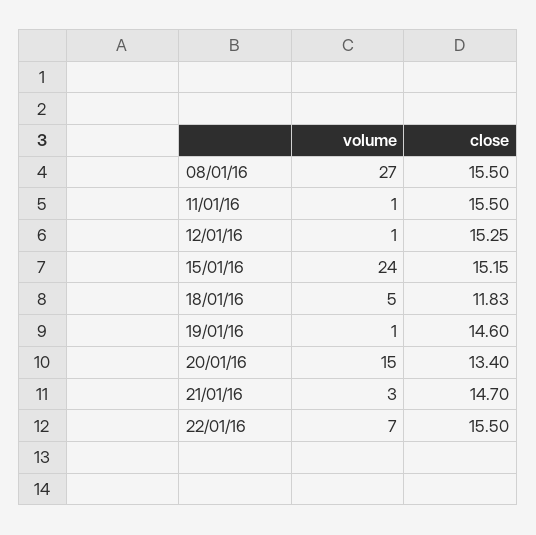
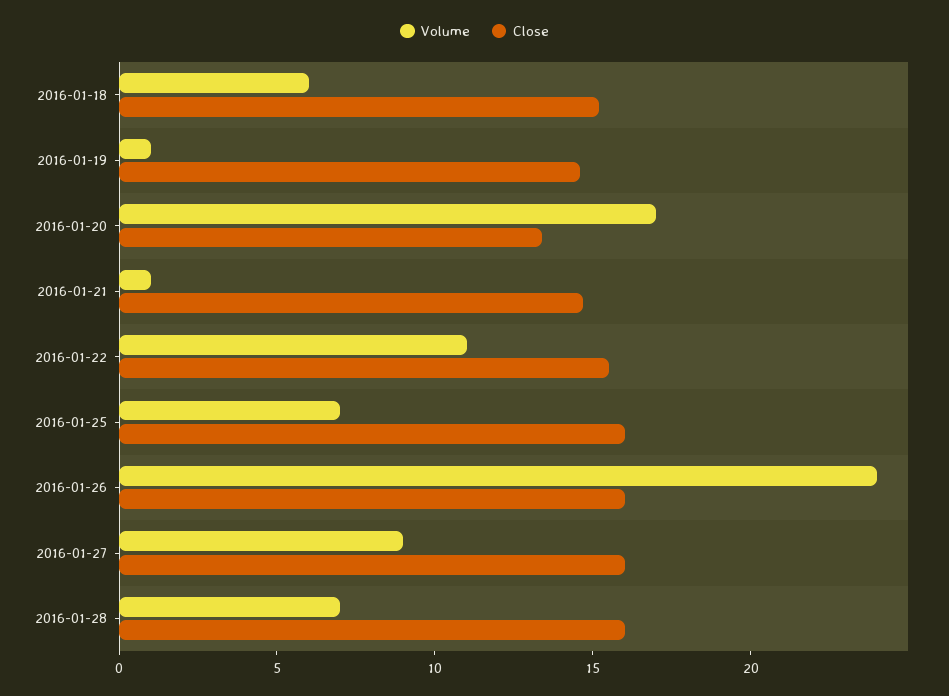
volume, 08/01/16: 27 -> none
close, 08/01/16: 15.5 -> none
volume, 11/01/16: 1 -> none
close, 11/01/16: 15.5 -> none
volume, 12/01/16: 1 -> none
close, 12/01/16: 15.25 -> none
volume, 15/01/16: 24 -> none
close, 15/01/16: 15.15 -> none
volume, 18/01/16: 5 -> 6
close, 18/01/16: 11.83 -> 15
volume, 20/01/16: 15 -> 17
volume, 21/01/16: 3 -> 1
volume, 22/01/16: 7 -> 11
volume, 2016-01-25: none -> 7
close, 2016-01-25: none -> 16
volume, 2016-01-26: none -> 24
close, 2016-01-26: none -> 16
volume, 2016-01-27: none -> 9
close, 2016-01-27: none -> 16
volume, 2016-01-28: none -> 7
close, 2016-01-28: none -> 16

